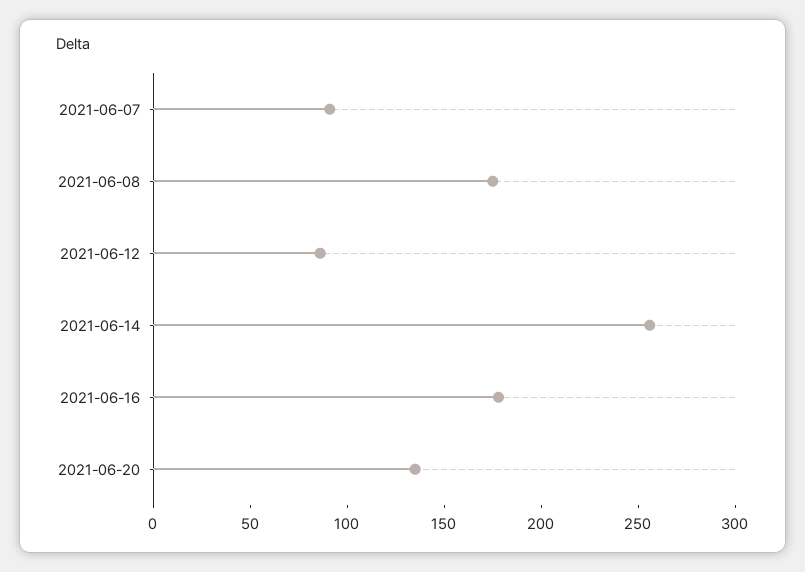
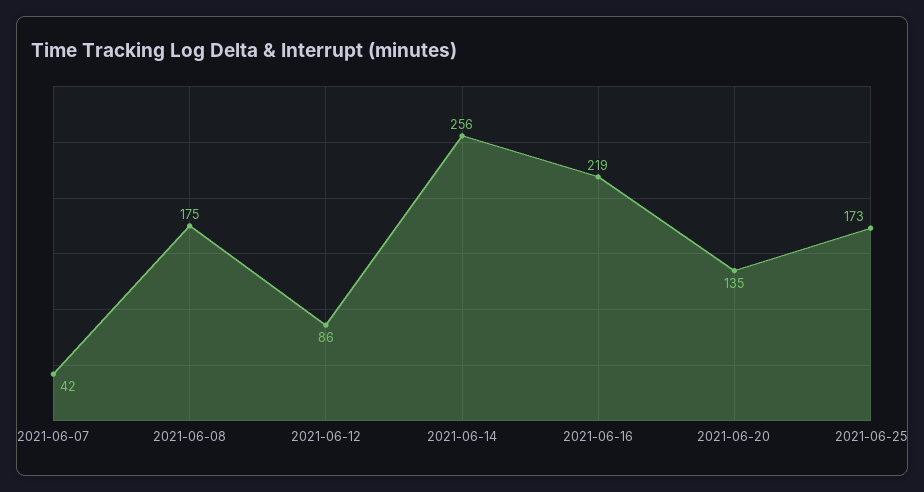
2021-06-07: 90 -> 42
2021-06-16: 180 -> 219
2021-06-25: none -> 173

